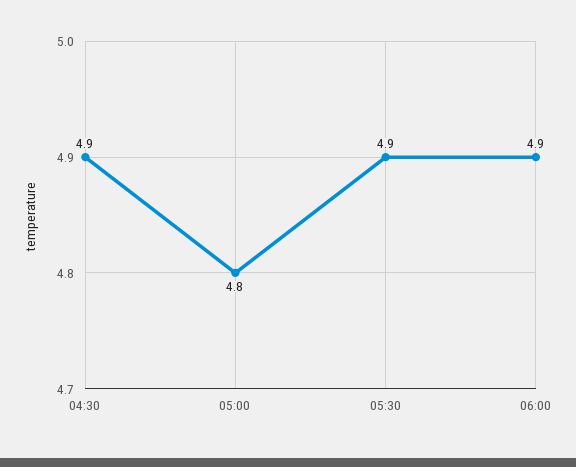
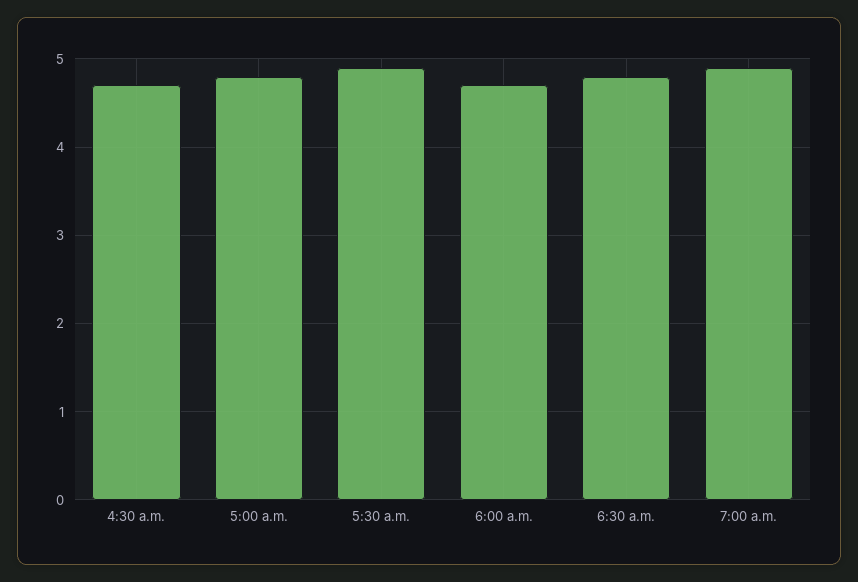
04:30: 4.9 -> 4.7
06:00: 4.9 -> 4.7
6:30 a.m.: none -> 4.8
7:00 a.m.: none -> 4.9

